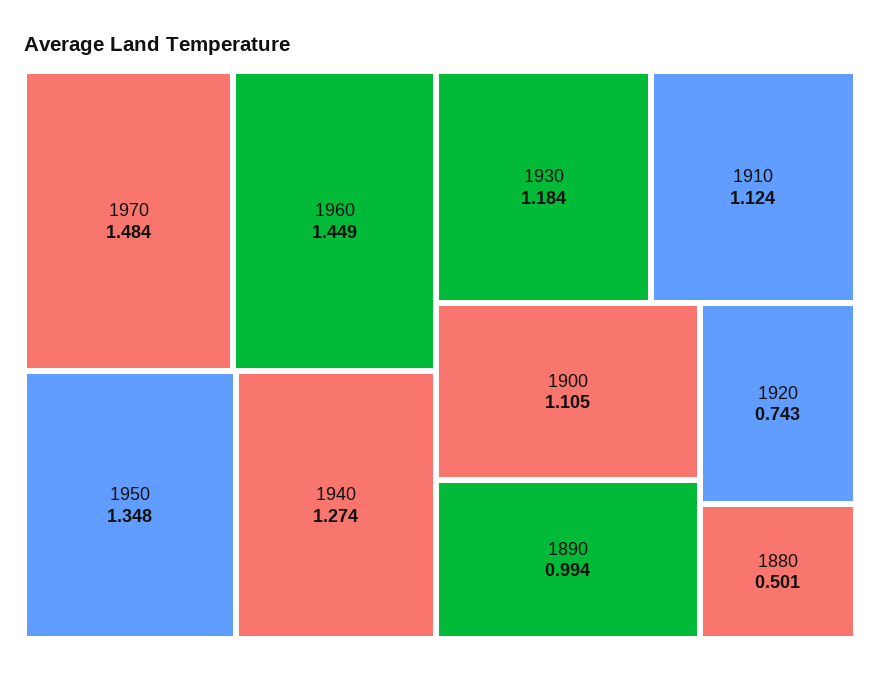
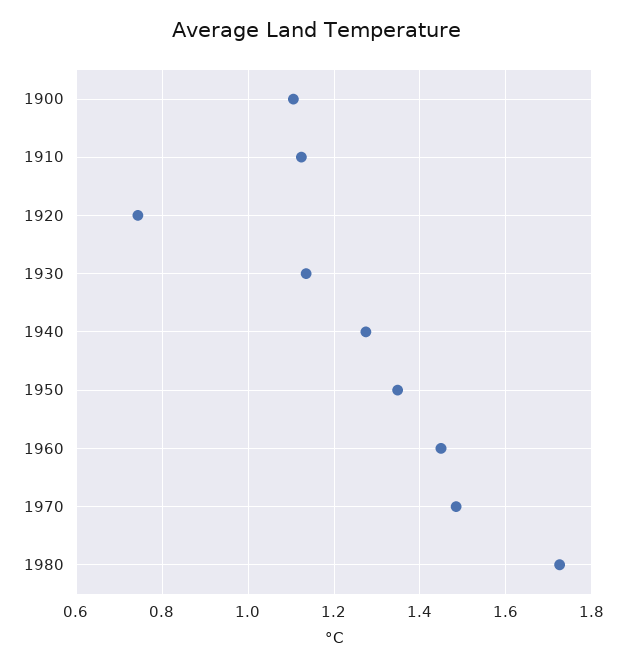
1930: 1.184 -> 1.14
1890: 0.994 -> none
1880: 0.501 -> none
1980: none -> 1.72

